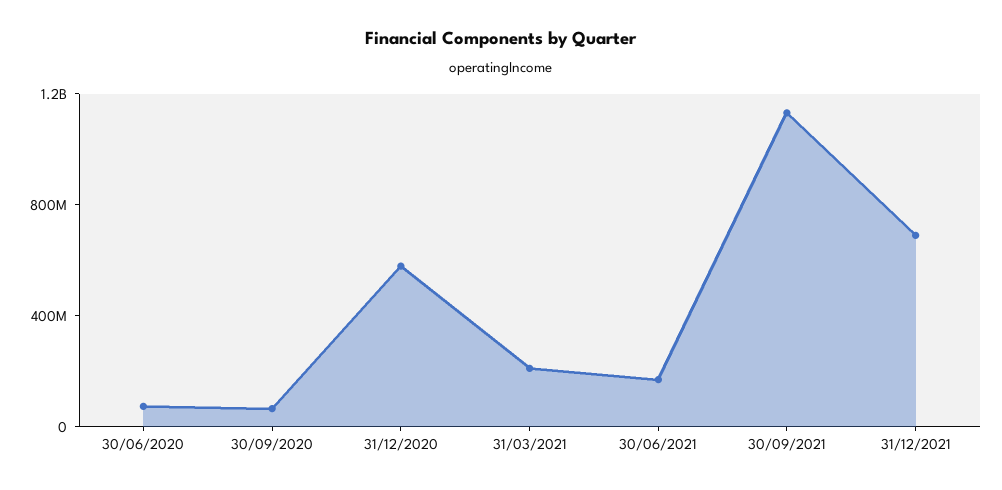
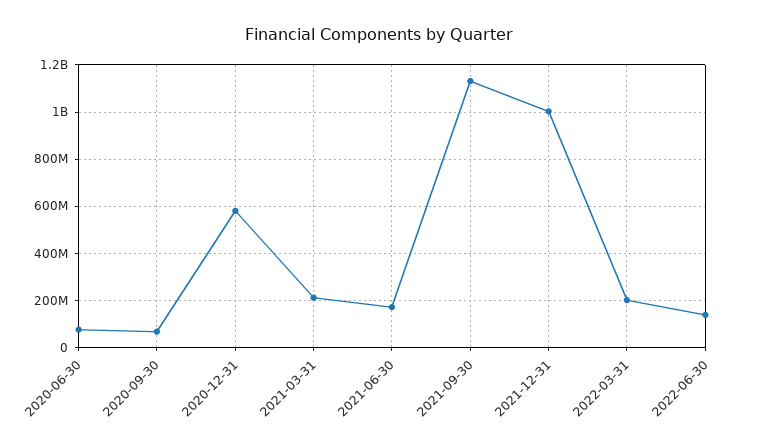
31/12/2021: 700000000 -> 1000000000
2022-03-31: none -> 200000000
2022-06-30: none -> 150000000

